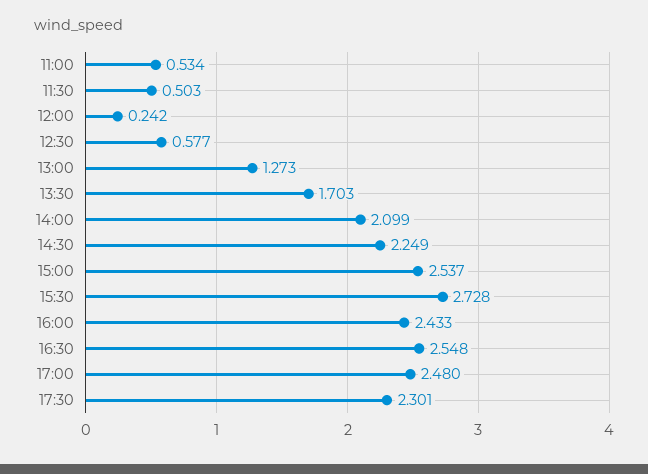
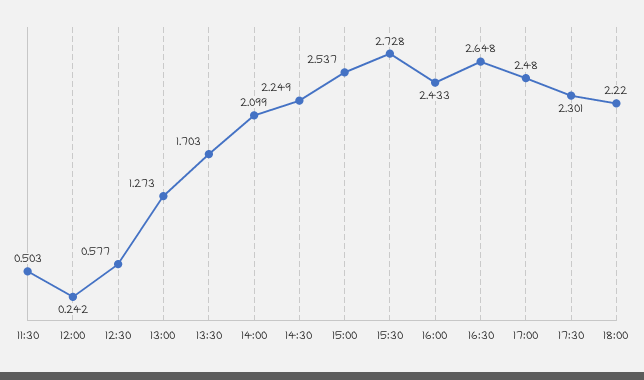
11:00: 0.534 -> none
16:30: 2.548 -> 2.648
18:00: none -> 2.22

